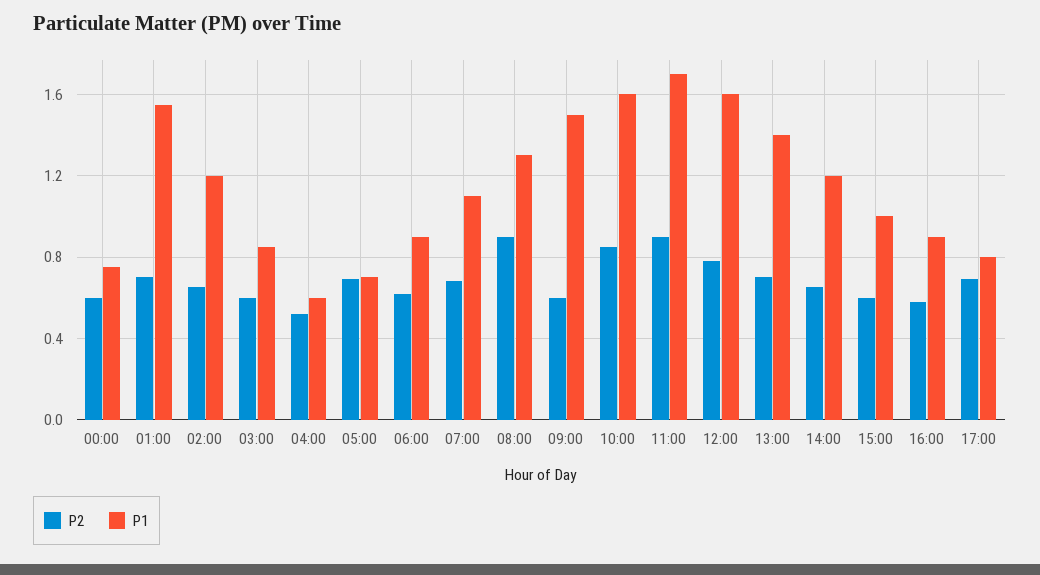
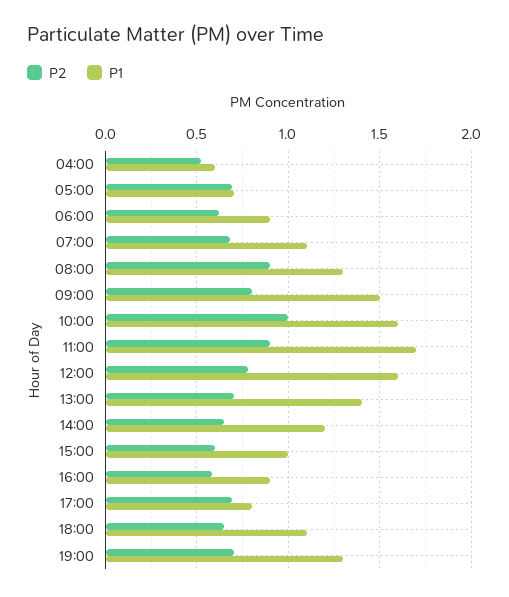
P2, 00:00: 0.6 -> none
P1, 00:00: 0.75 -> none
P2, 01:00: 0.7 -> none
P1, 01:00: 1.55 -> none
P2, 02:00: 0.65 -> none
P1, 02:00: 1.2 -> none
P2, 03:00: 0.6 -> none
P1, 03:00: 0.85 -> none
P2, 09:00: 0.6 -> 0.8
P2, 10:00: 0.85 -> 1
P2, 18:00: none -> 0.65
P1, 18:00: none -> 1.1
P2, 19:00: none -> 0.7
P1, 19:00: none -> 1.3

